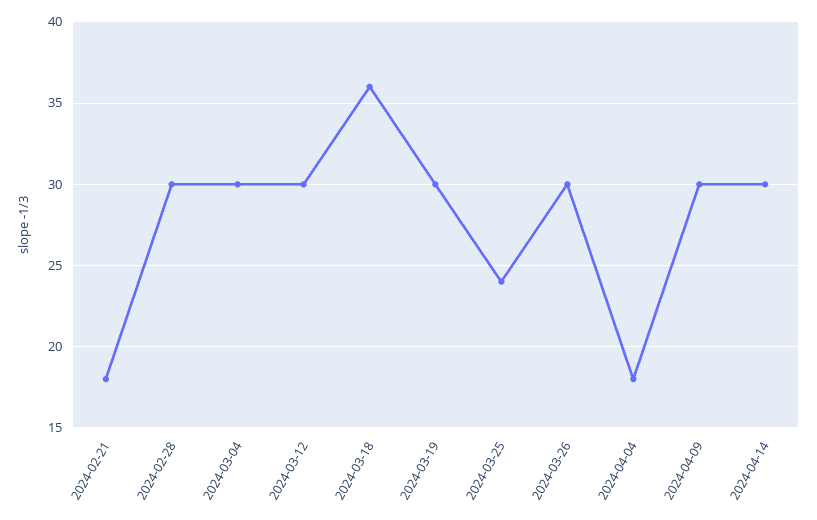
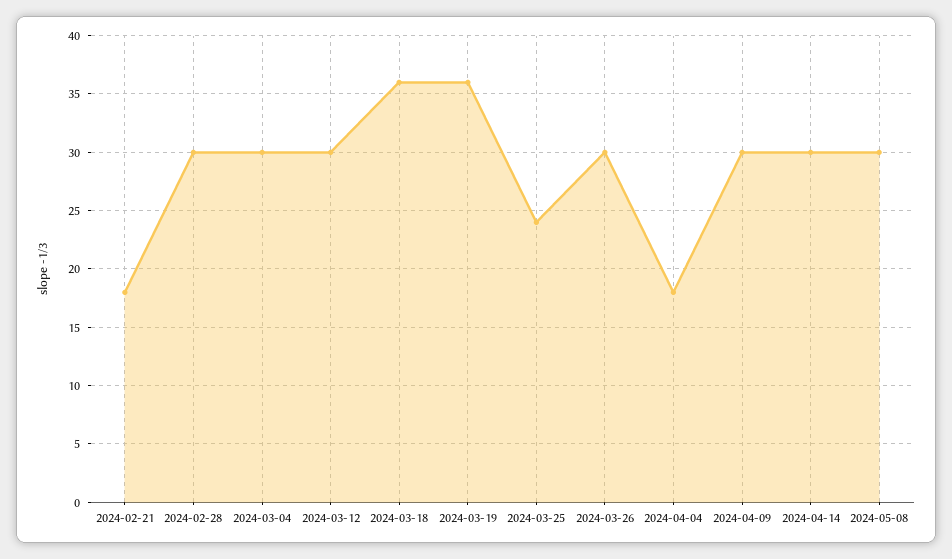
2024-03-19: 30 -> 36
2024-05-08: none -> 30

